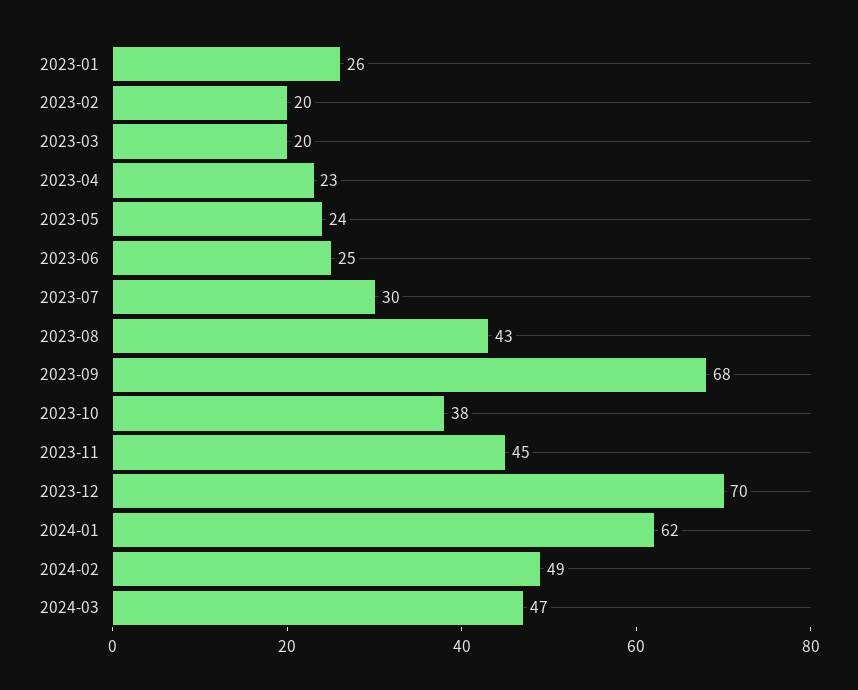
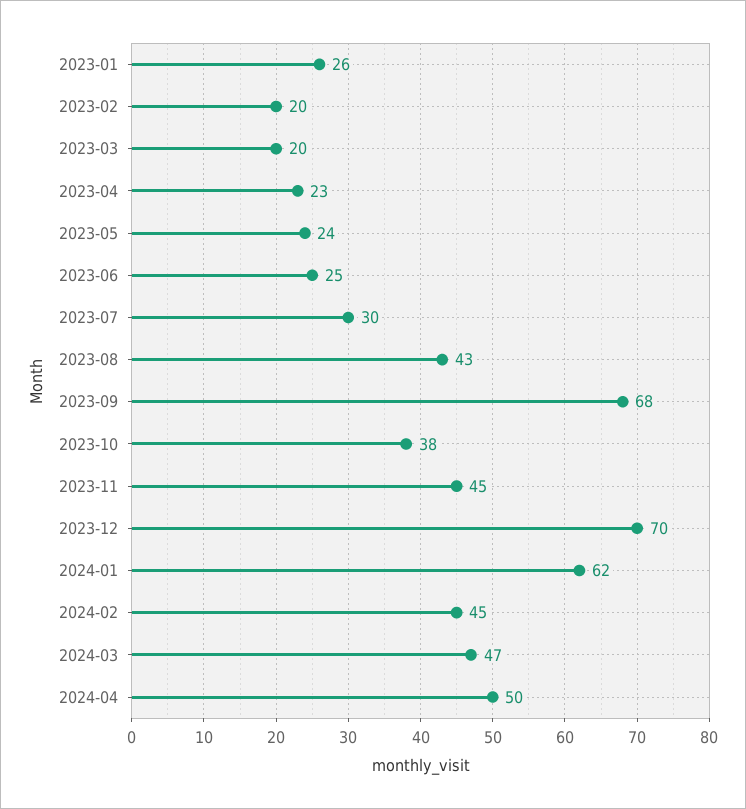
2024-02: 49 -> 45
2024-04: none -> 50

